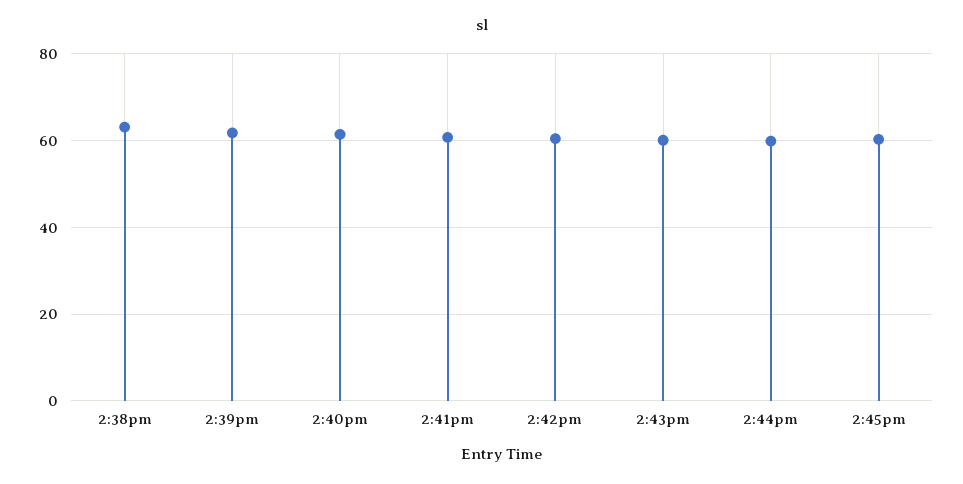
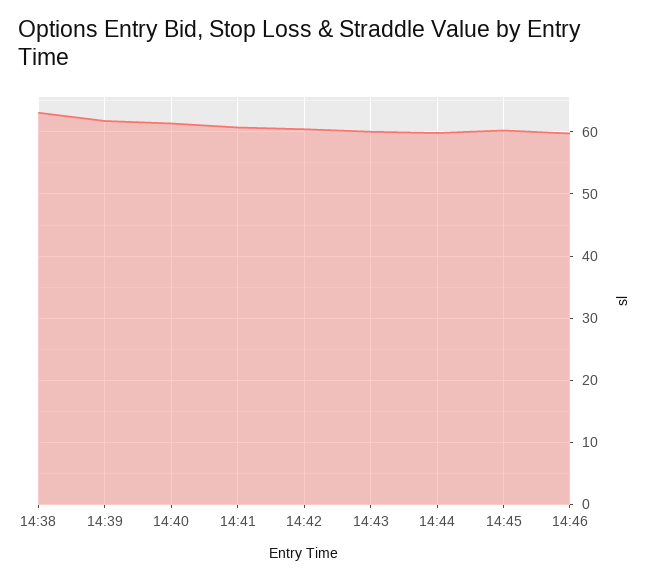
14:46: none -> 60

